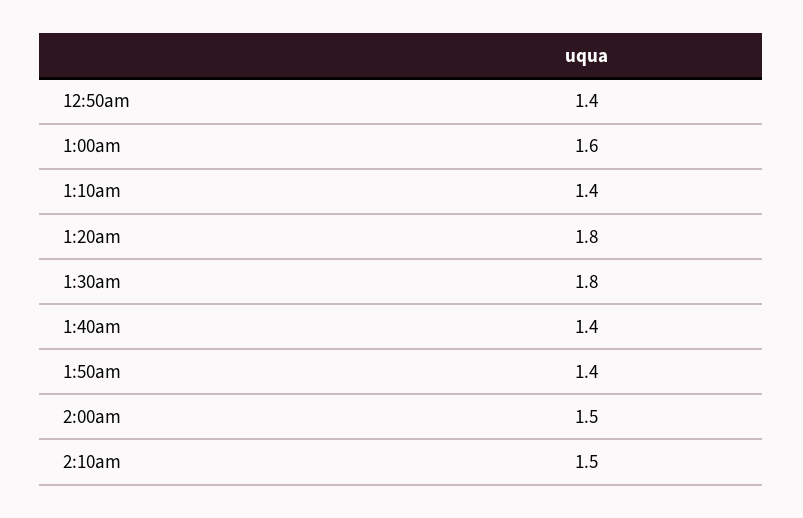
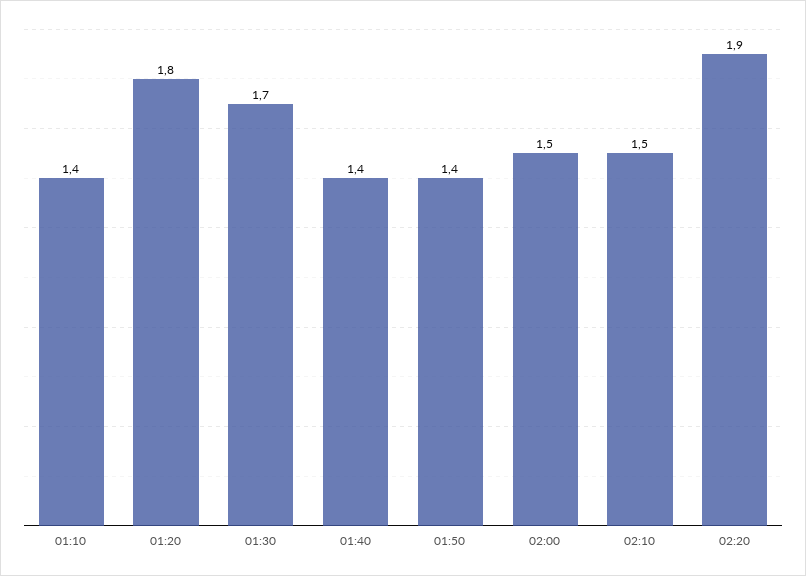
12:50am: 1.4 -> none
1:00am: 1.6 -> none
1:30am: 1.8 -> 1.7
02:20: none -> 1.9

